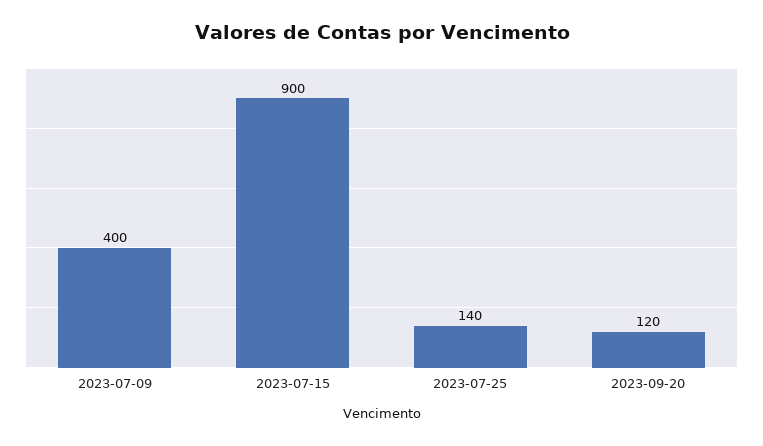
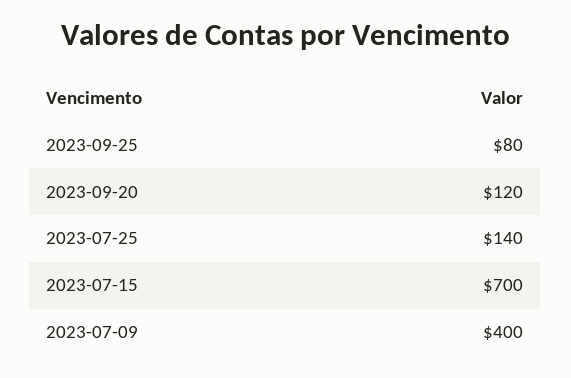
2023-07-15: 900 -> 700
2023-09-25: none -> 80

